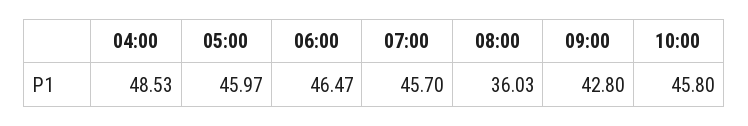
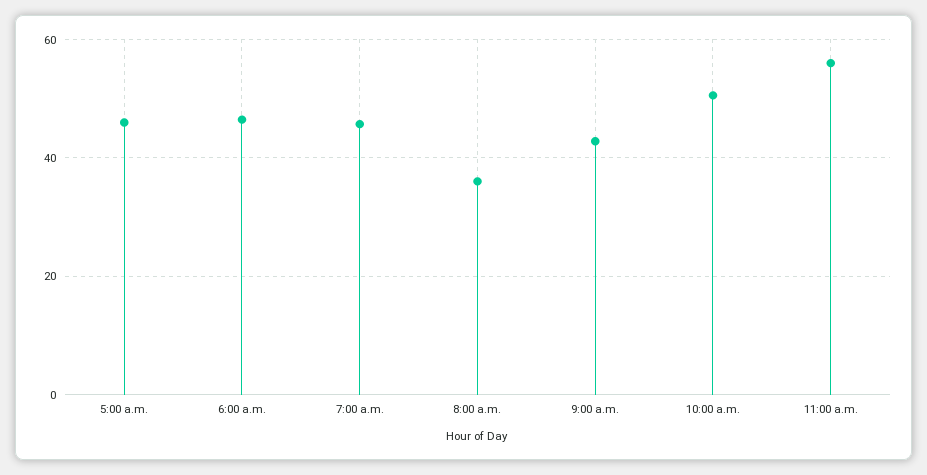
04:00: 48.53 -> none
10:00: 45.8 -> 50
11:00 a.m.: none -> 56

